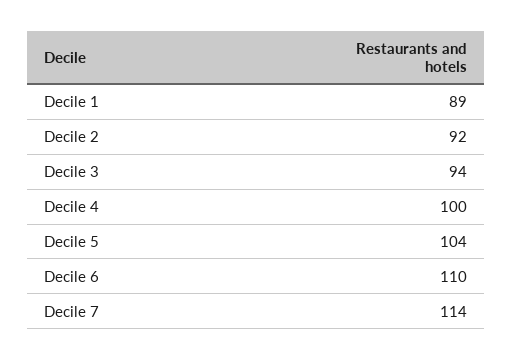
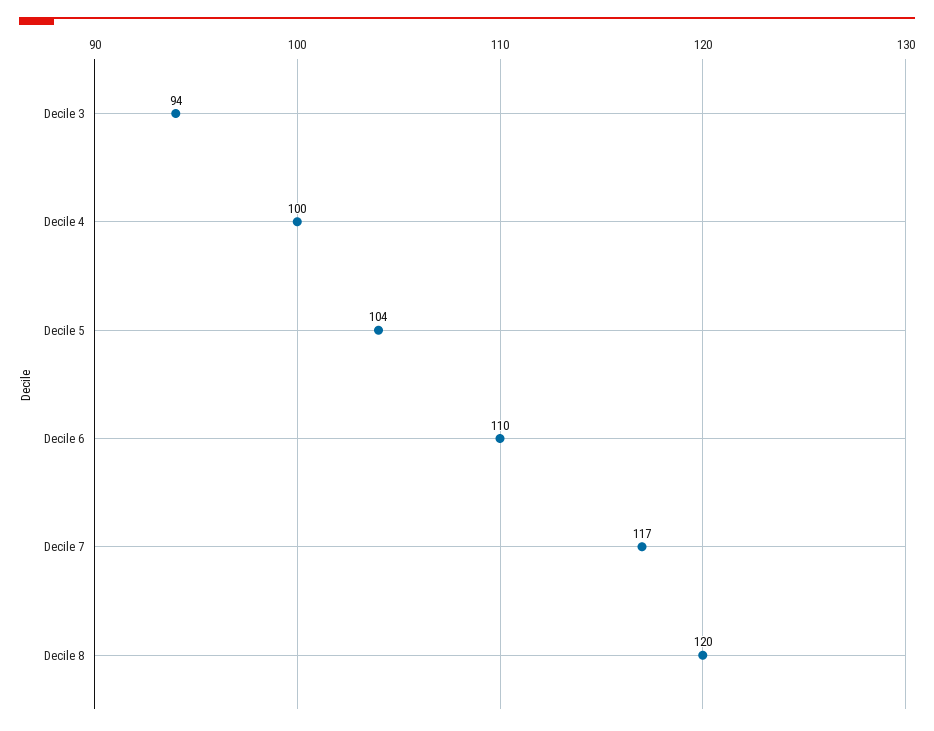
Decile 1: 89 -> none
Decile 2: 92 -> none
Decile 7: 114 -> 117
Decile 8: none -> 120

